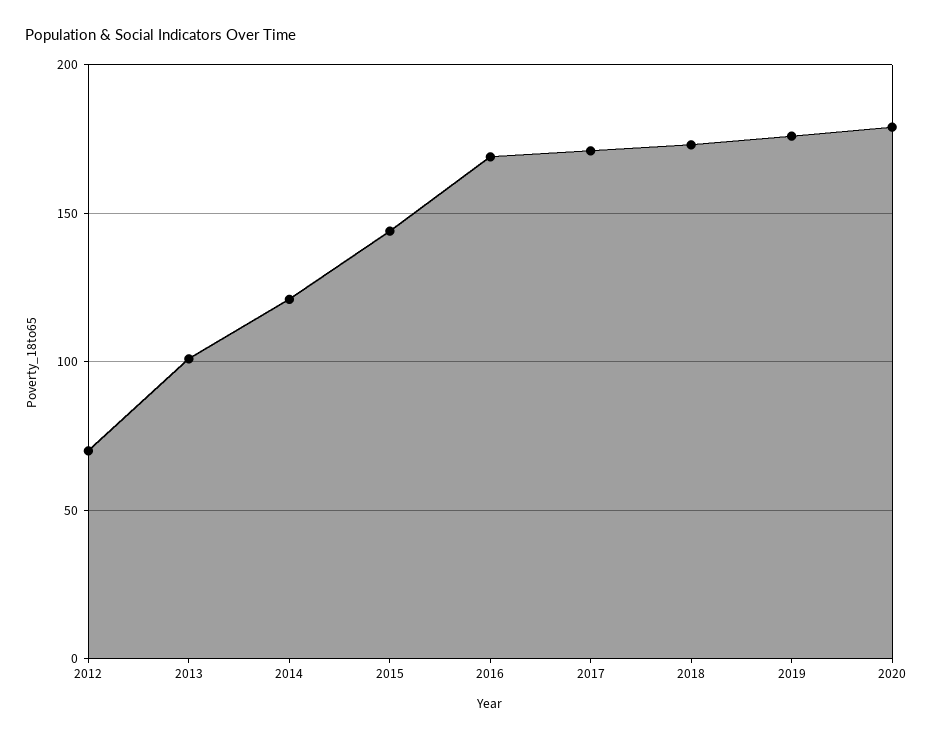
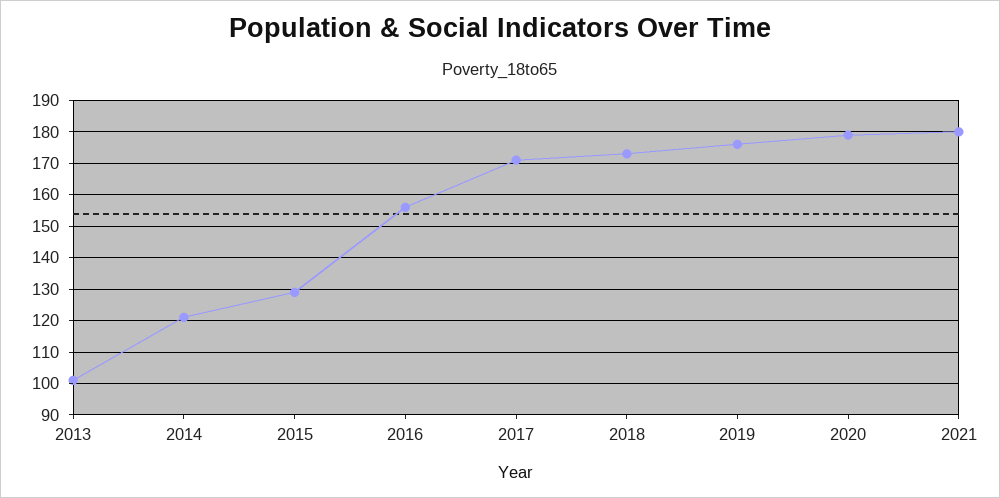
2012: 70 -> none
2015: 145 -> 130
2016: 170 -> 155
2021: none -> 180

